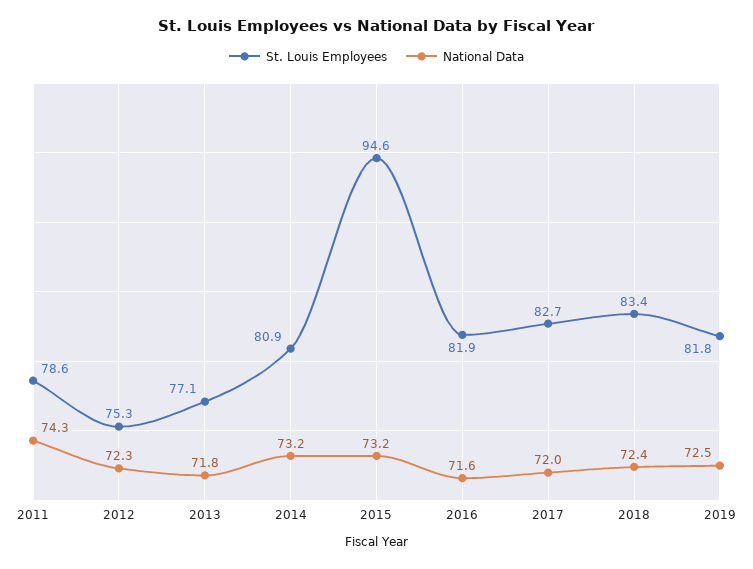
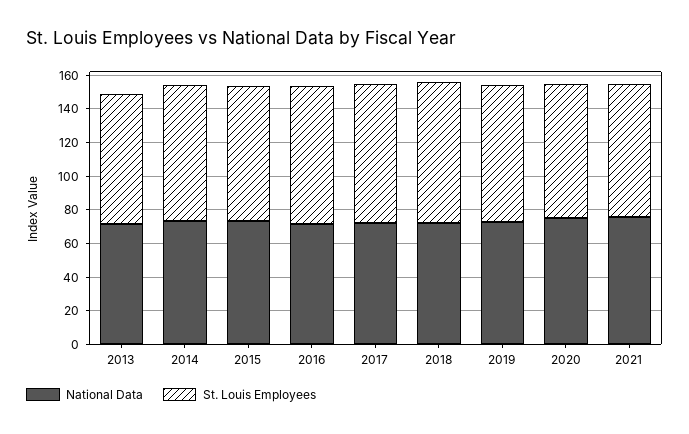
St. Louis Employees, 2011: 78.6 -> none
National Data, 2011: 74.3 -> none
St. Louis Employees, 2012: 75.3 -> none
National Data, 2012: 72.3 -> none
St. Louis Employees, 2015: 94.6 -> 80
National Data, 2020: none -> 75
St. Louis Employees, 2020: none -> 80
National Data, 2021: none -> 75
St. Louis Employees, 2021: none -> 80

